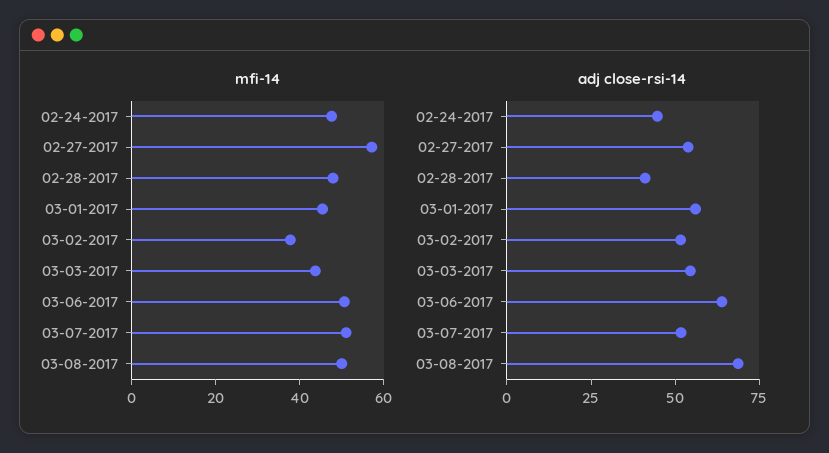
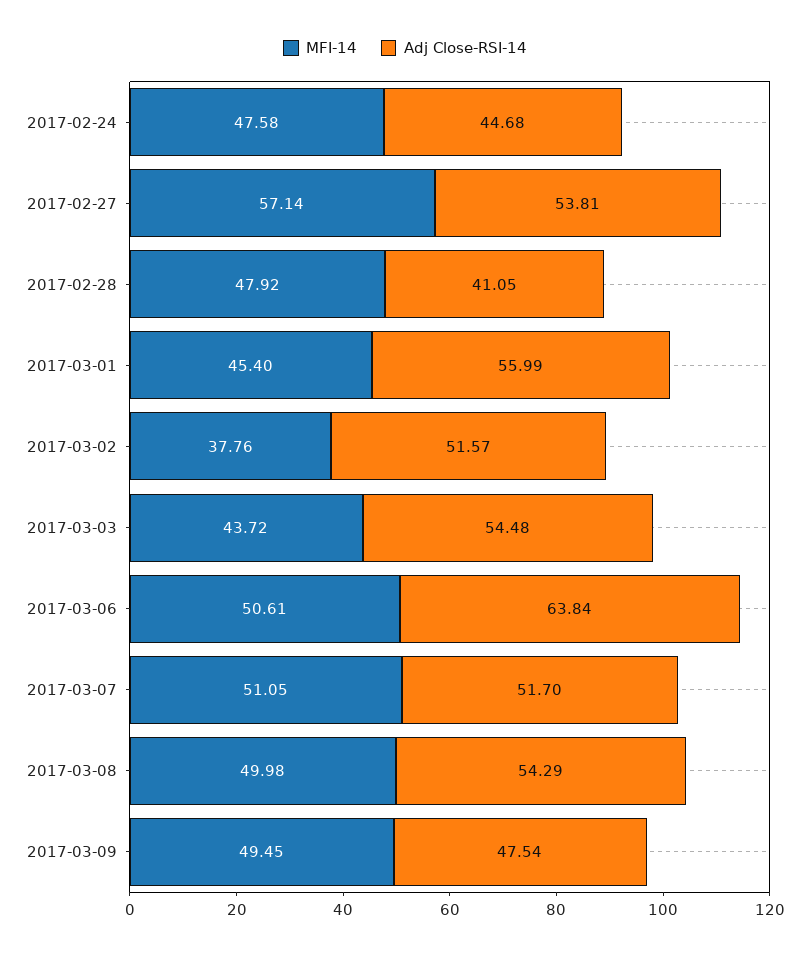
adj close-rsi-14, 03-08-2017: 70 -> 54.29
mfi-14, 2017-03-09: none -> 49.45
adj close-rsi-14, 2017-03-09: none -> 47.54

